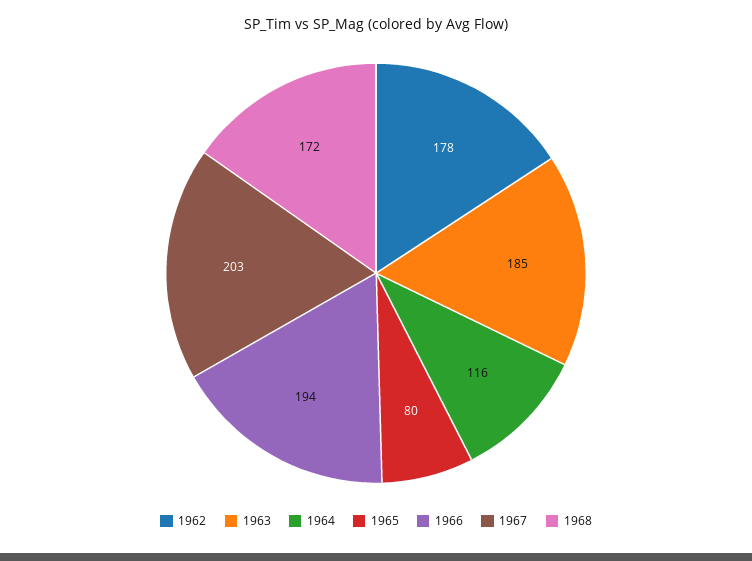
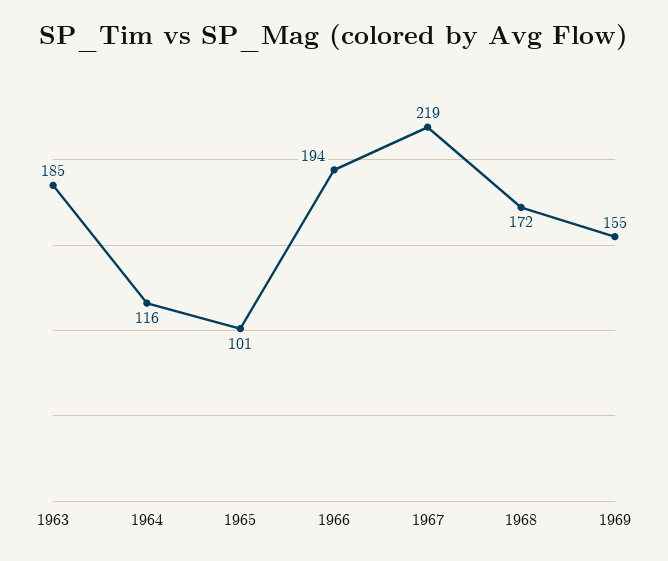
1962: 178 -> none
1965: 80 -> 101
1967: 203 -> 219
1969: none -> 155

